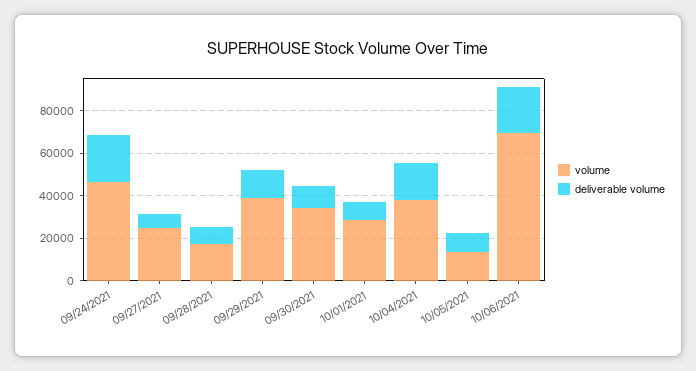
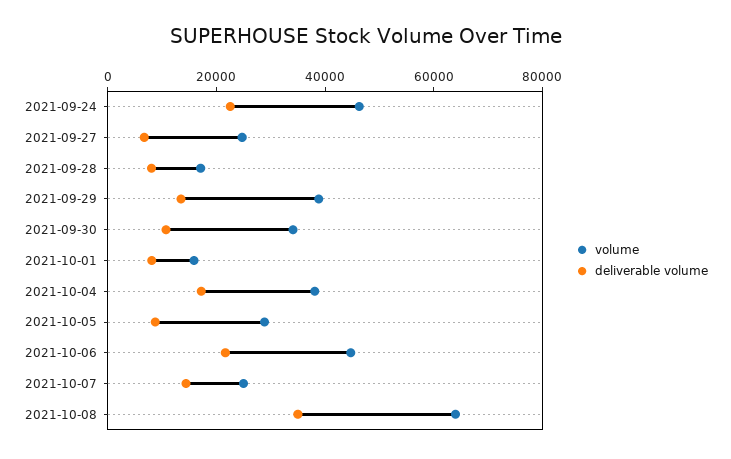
volume, 10/01/2021: 30000 -> 15000
volume, 10/05/2021: 15000 -> 30000
volume, 10/06/2021: 70000 -> 45000
volume, 2021-10-07: none -> 25000
deliverable volume, 2021-10-07: none -> 15000
volume, 2021-10-08: none -> 65000
deliverable volume, 2021-10-08: none -> 35000

